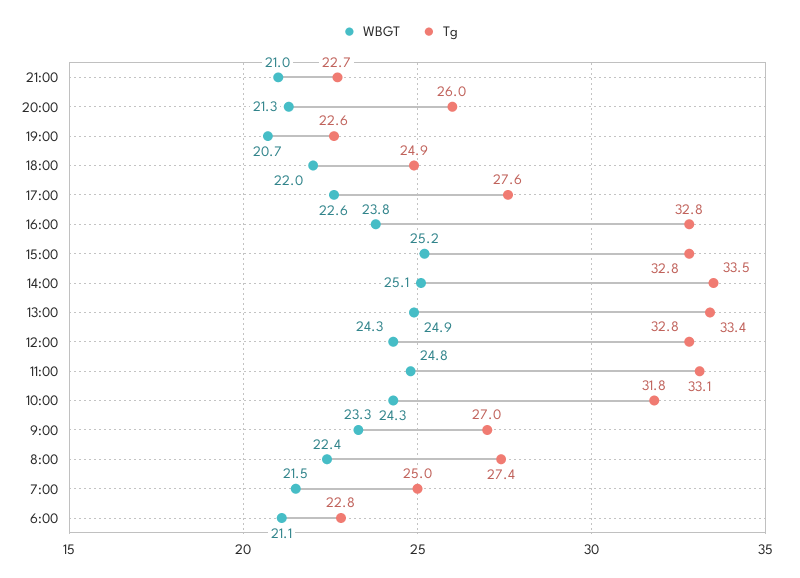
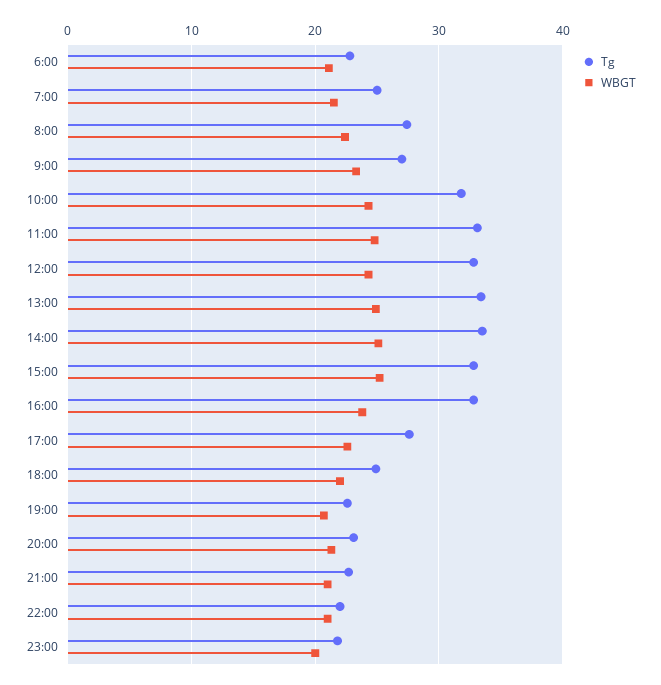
Tg, 20:00: 26 -> 23
Tg, 22:00: none -> 22
WBGT, 22:00: none -> 21
Tg, 23:00: none -> 22
WBGT, 23:00: none -> 20

